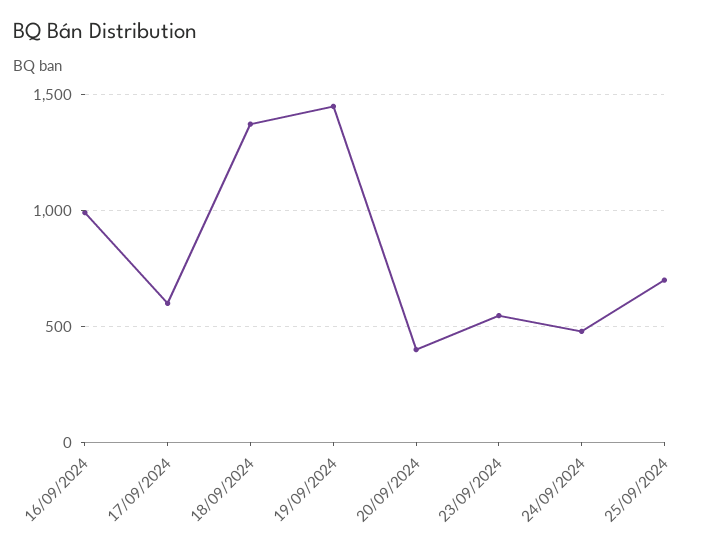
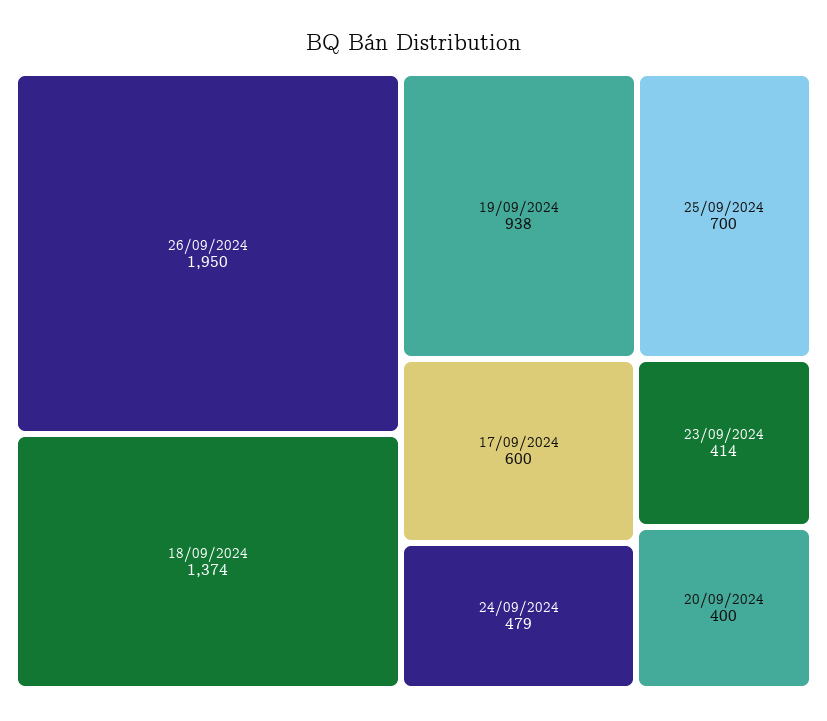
16/09/2024: 1000 -> none
19/09/2024: 1450 -> 938
23/09/2024: 550 -> 414
26/09/2024: none -> 1950

